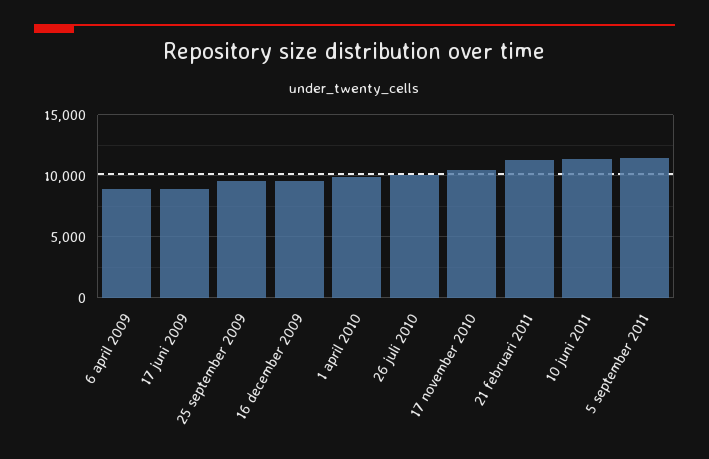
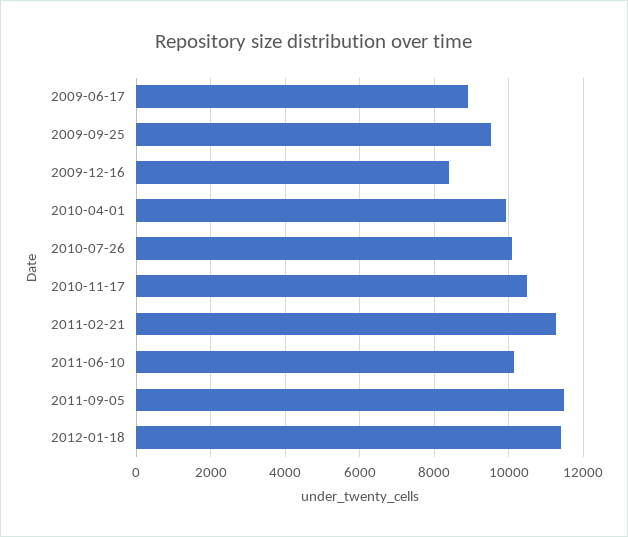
6 april 2009: 9000 -> none
16 december 2009: 9500 -> 8400
10 juni 2011: 11500 -> 10200
2012-01-18: none -> 11400

